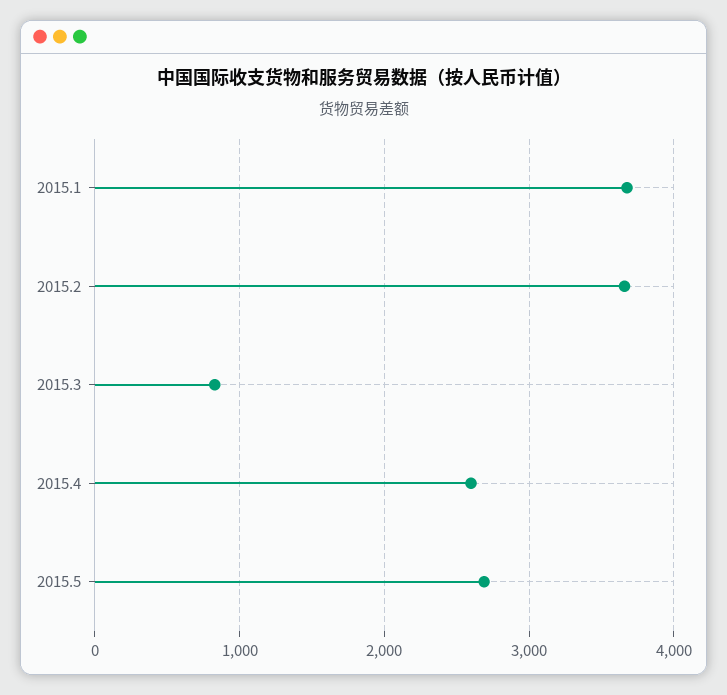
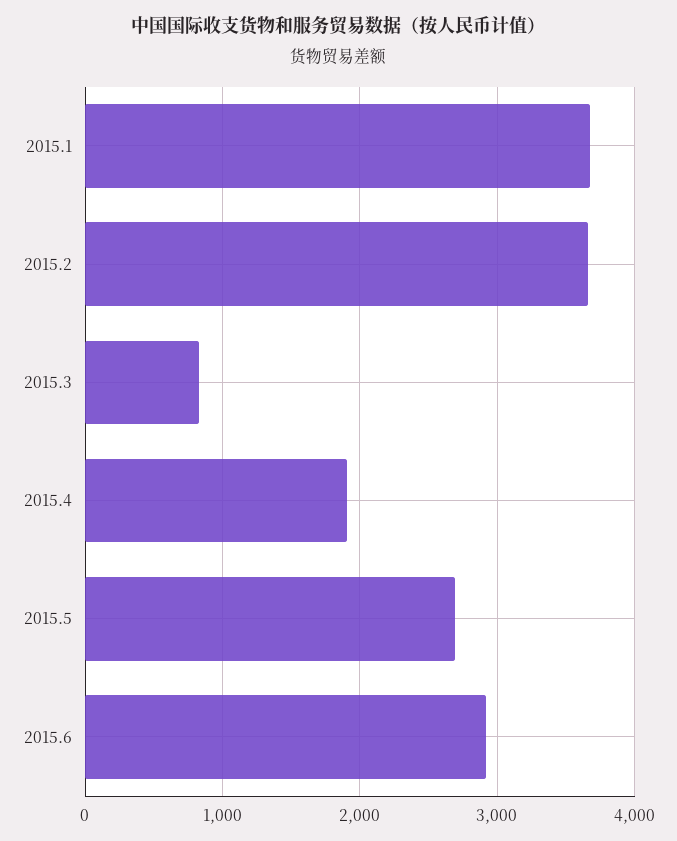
2015.4: 2600 -> 1900
2015.6: none -> 2900

